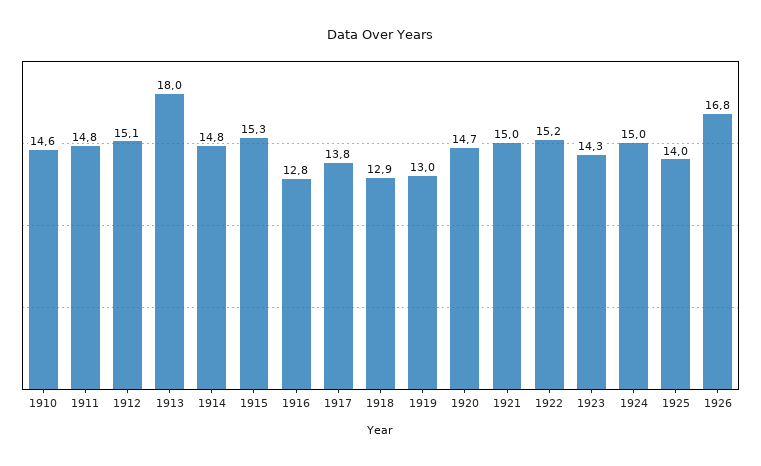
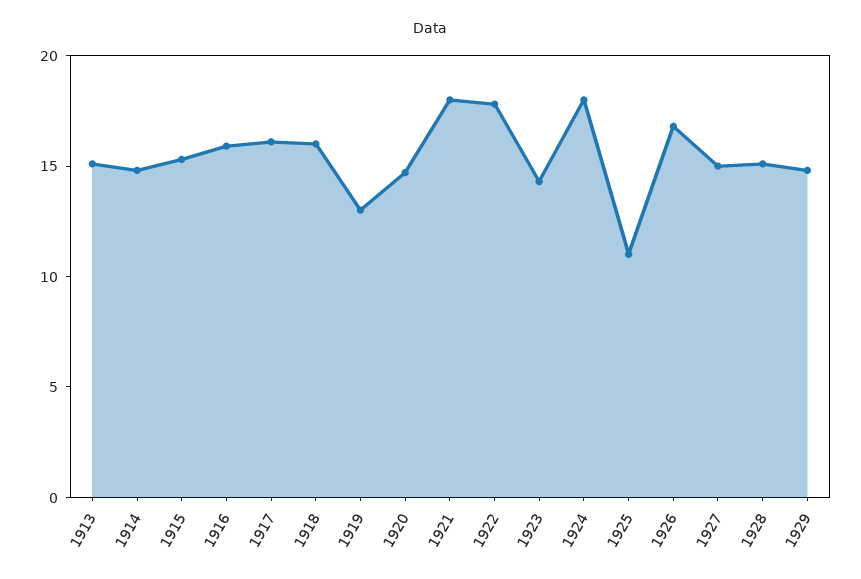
1910: 14.6 -> none
1911: 14.8 -> none
1912: 15.1 -> none
1913: 18 -> 15
1916: 12.8 -> 16
1917: 13.8 -> 16
1918: 12.9 -> 16
1921: 15 -> 18
1922: 15.2 -> 18
1924: 15 -> 18
1925: 14 -> 11
1927: none -> 15
1928: none -> 15
1929: none -> 15

